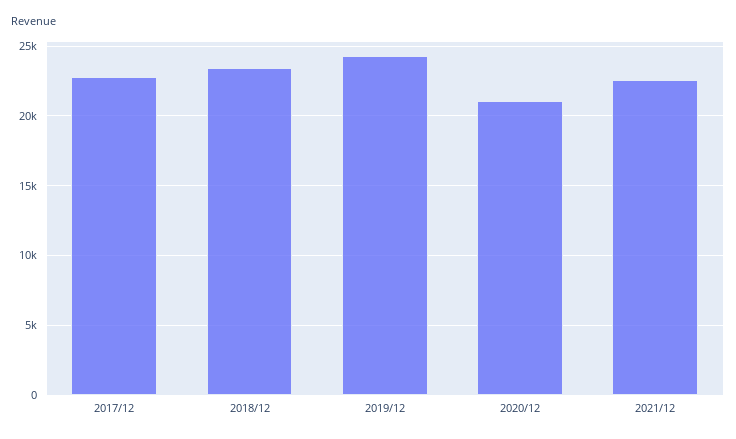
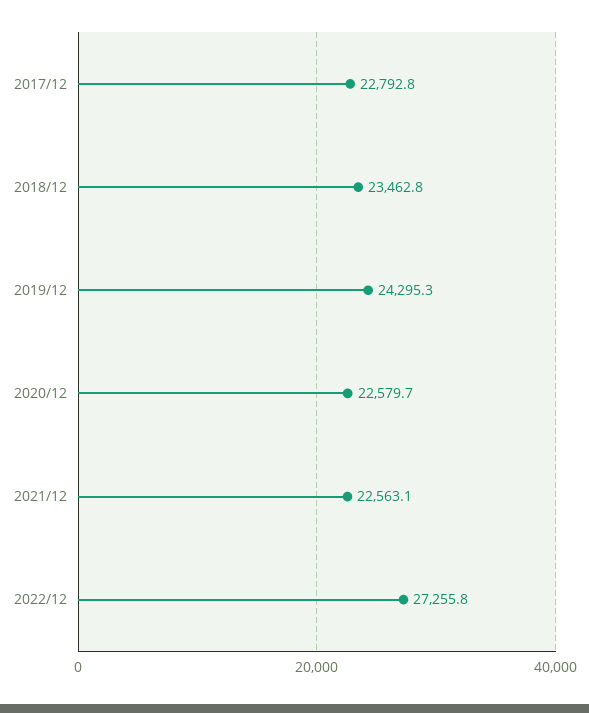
2020/12: 21000 -> 22579.7
2022/12: none -> 27255.8

